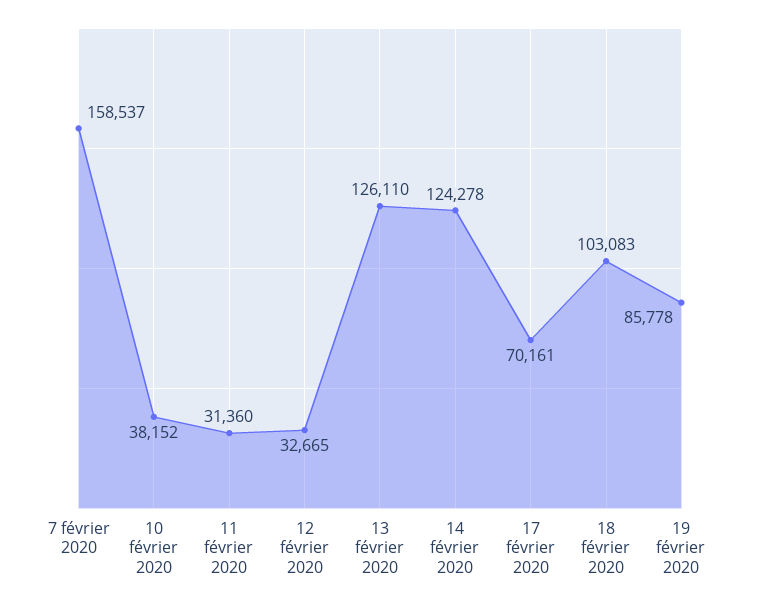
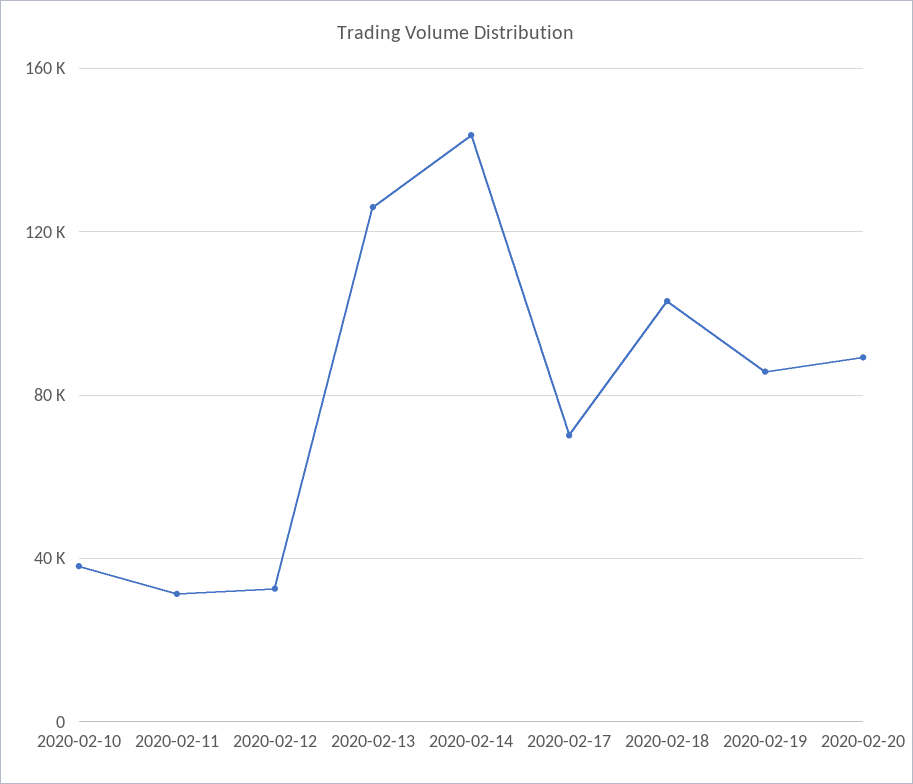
7 février 2020: 158537 -> none
14 février 2020: 124278 -> 145000
2020-02-20: none -> 90000

